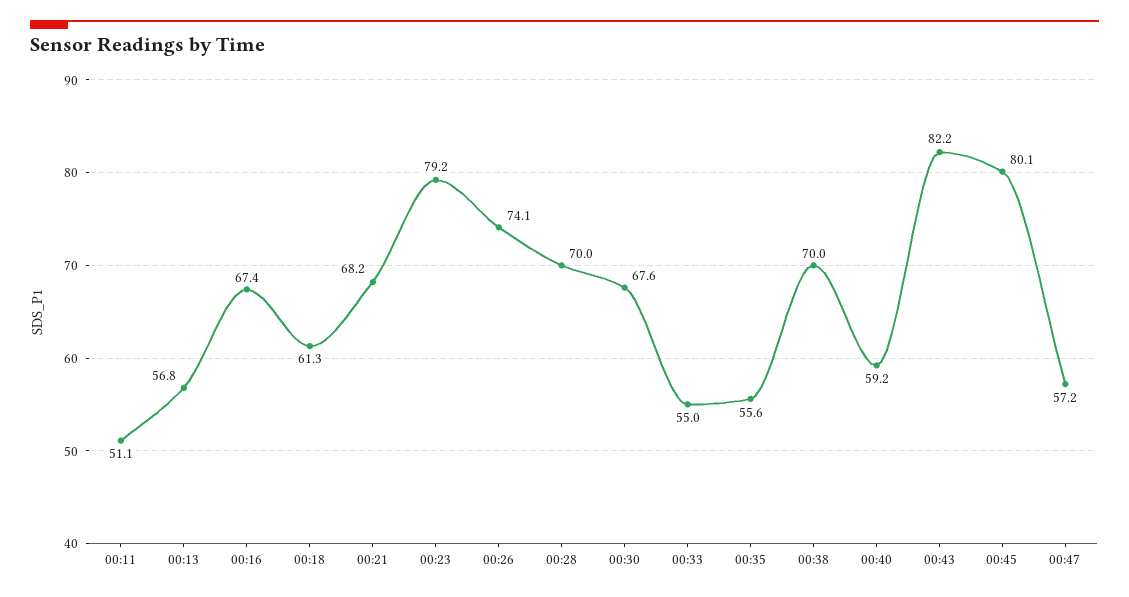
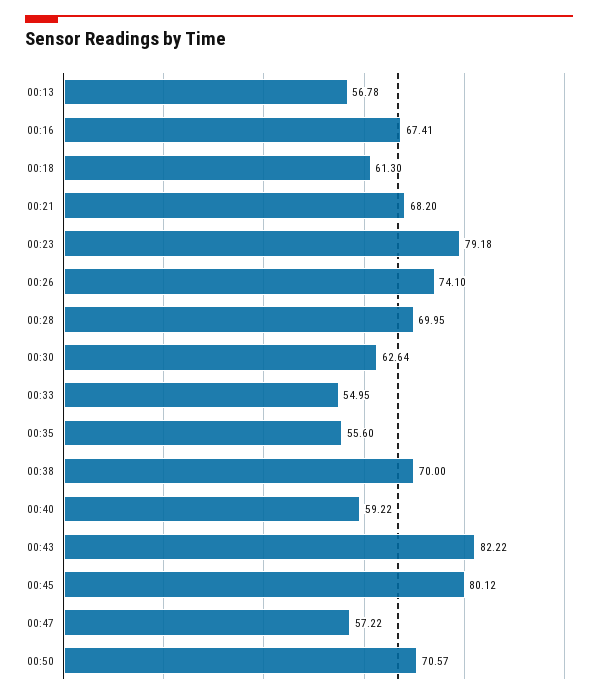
00:11: 51.1 -> none
00:30: 67.6 -> 62.64
00:50: none -> 70.57

